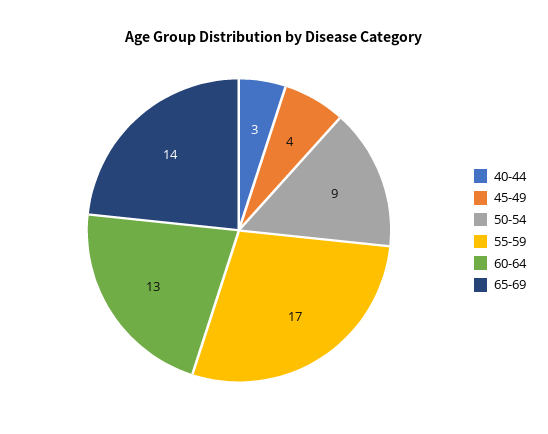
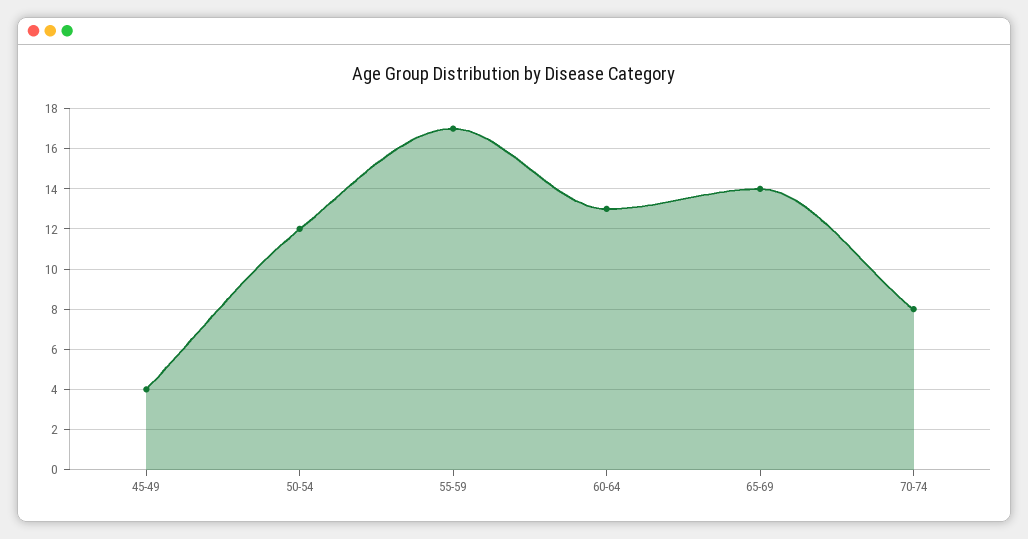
40-44: 3 -> none
50-54: 9 -> 12
70-74: none -> 8

